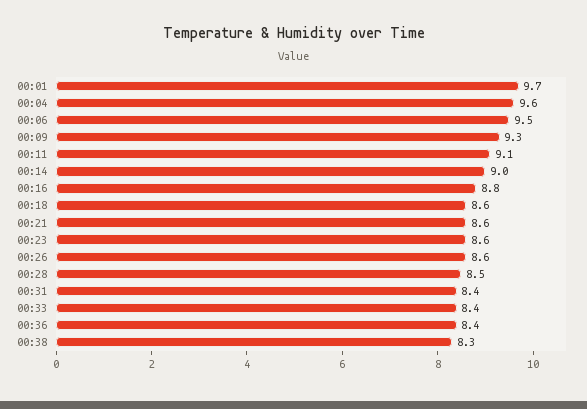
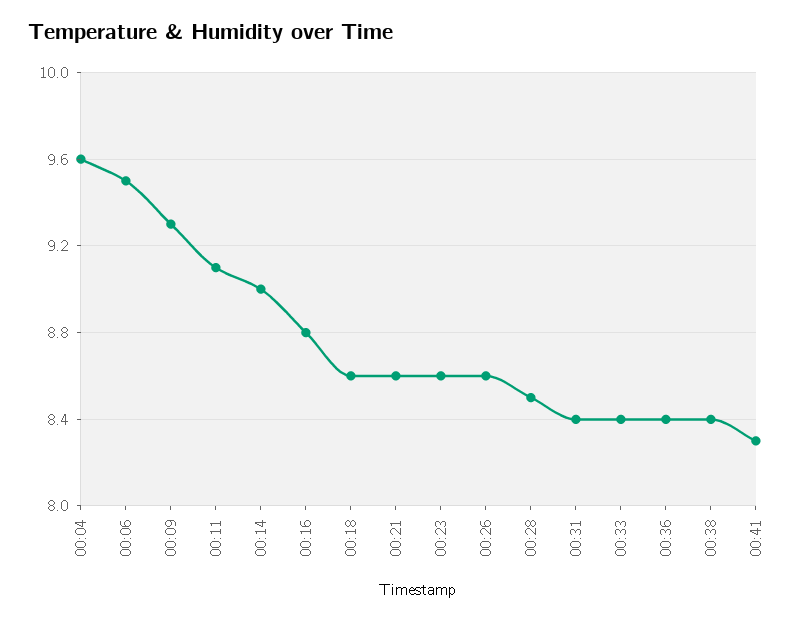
00:01: 9.7 -> none
00:38: 8.3 -> 8.4
00:41: none -> 8.3

